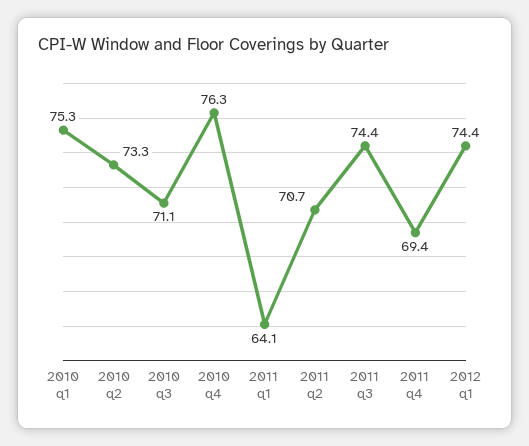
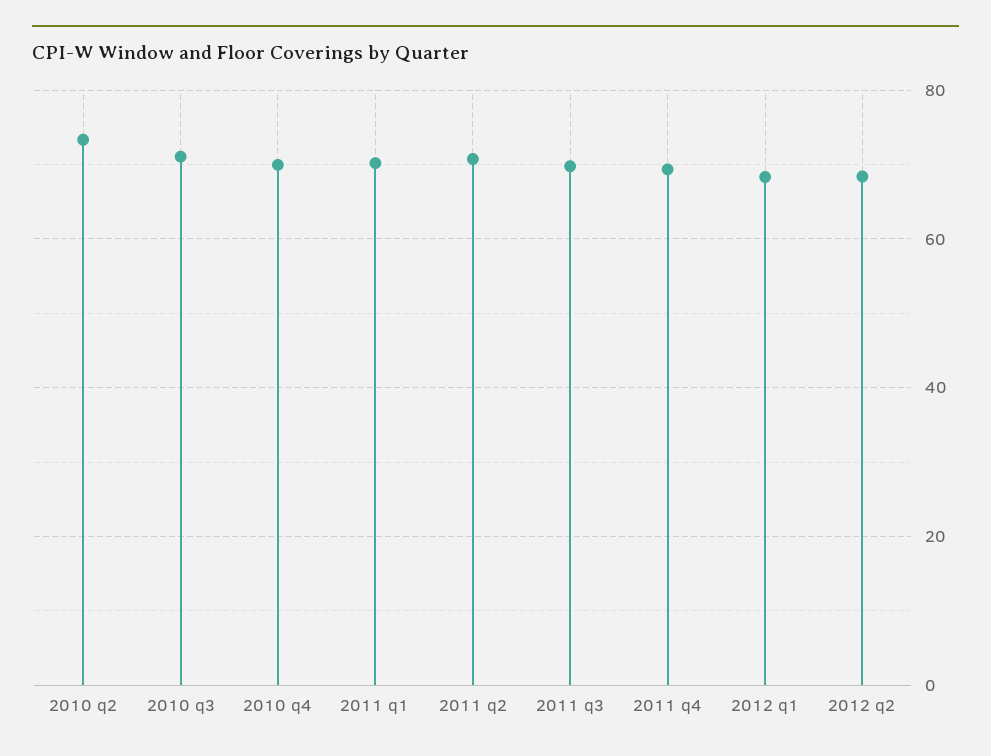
2010 q1: 75.3 -> none
2010 q4: 76.3 -> 70
2011 q1: 64.1 -> 70
2011 q3: 74.4 -> 70
2012 q1: 74.4 -> 68
2012 q2: none -> 68

